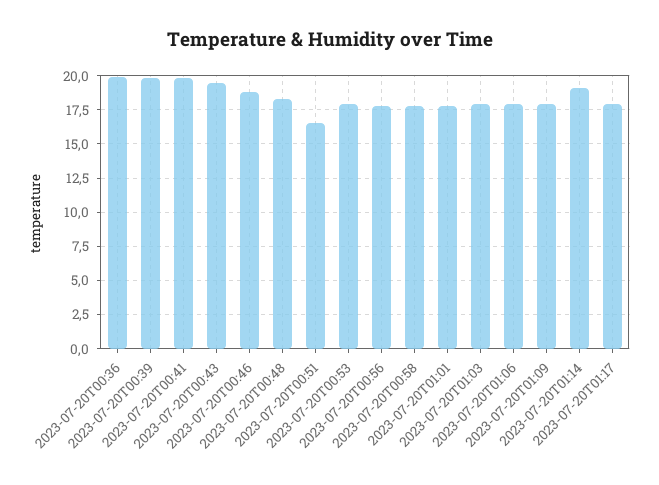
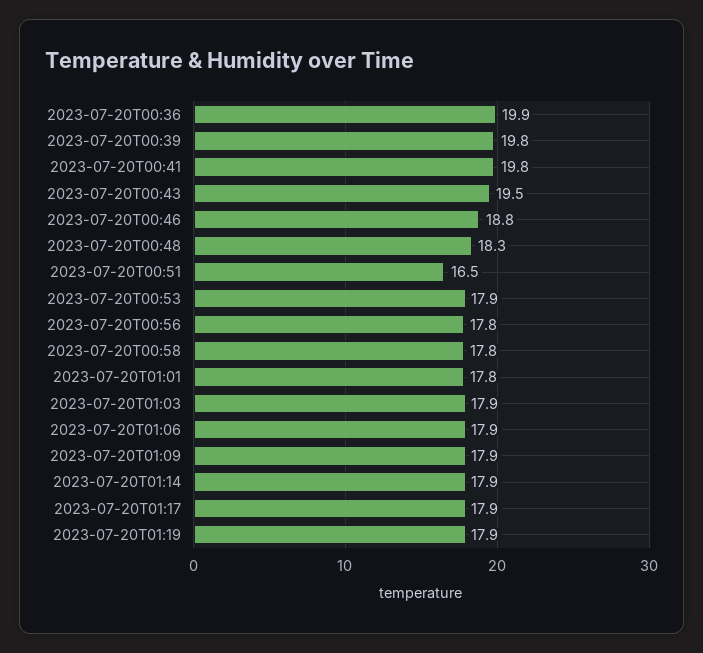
2023-07-20T01:14: 19 -> 17.9
2023-07-20T01:19: none -> 17.9

